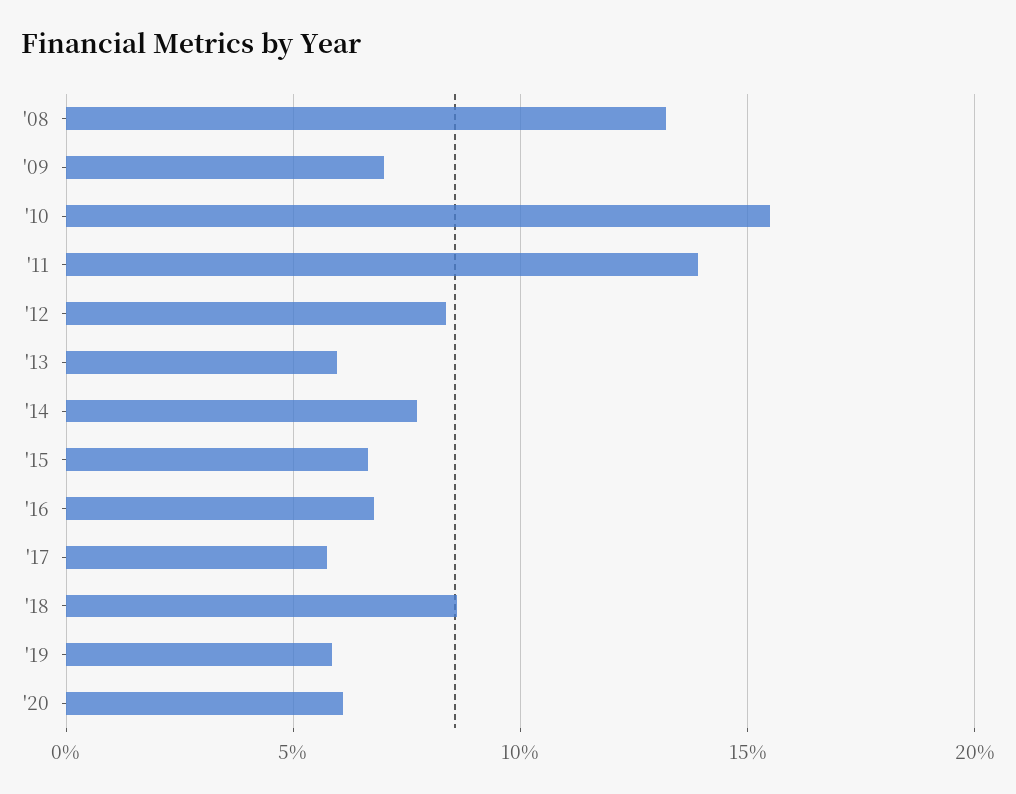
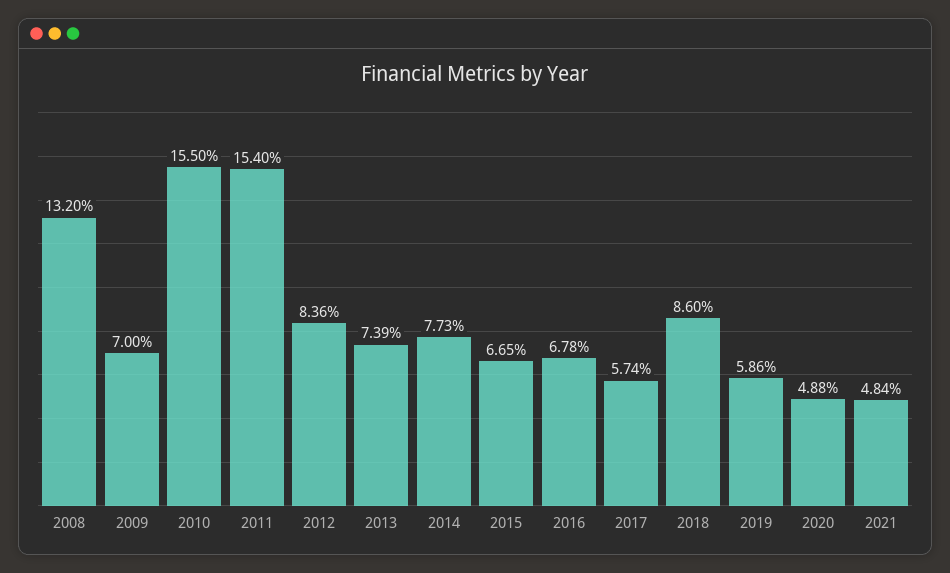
'11: 14 -> 15.4
'13: 6 -> 7.39
'20: 6 -> 4.88
2021: none -> 4.84

